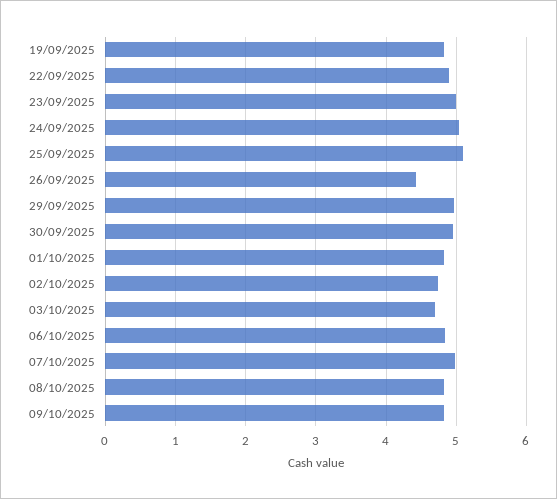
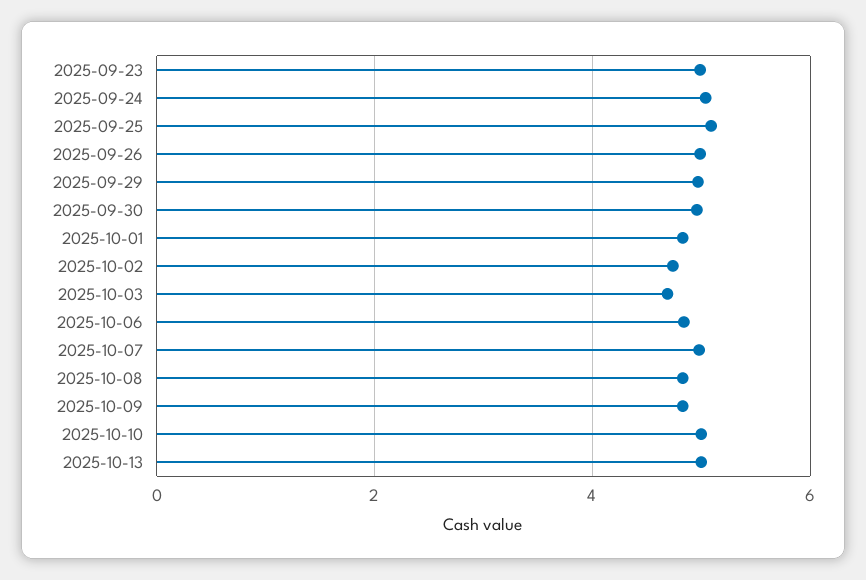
19/09/2025: 4.8 -> none
22/09/2025: 4.9 -> none
26/09/2025: 4.4 -> 5
2025-10-10: none -> 5
2025-10-13: none -> 5

